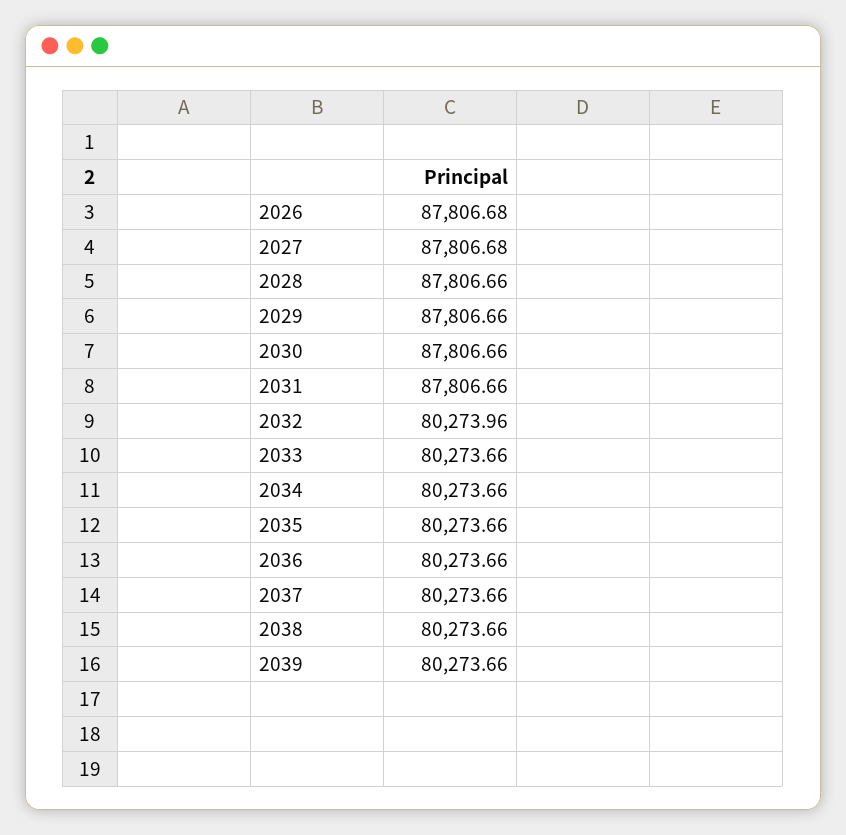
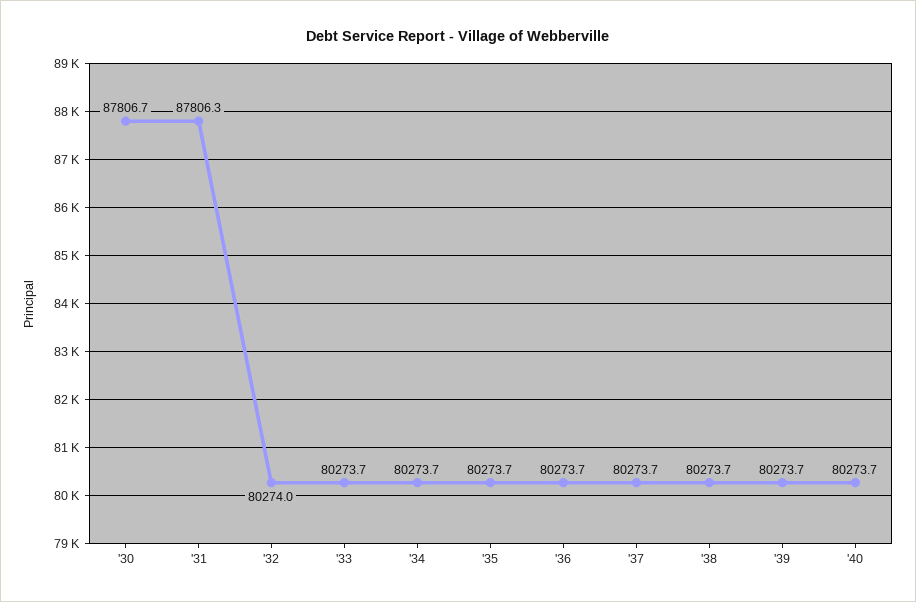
2026: 87806.68 -> none
2027: 87806.68 -> none
2028: 87806.66 -> none
2029: 87806.66 -> none
2031: 87806.66 -> 87806.3
'40: none -> 80273.7

